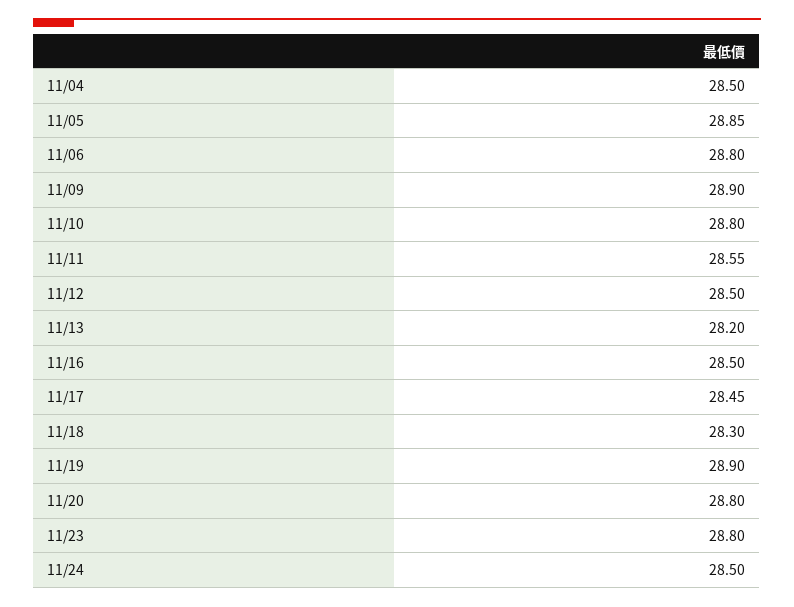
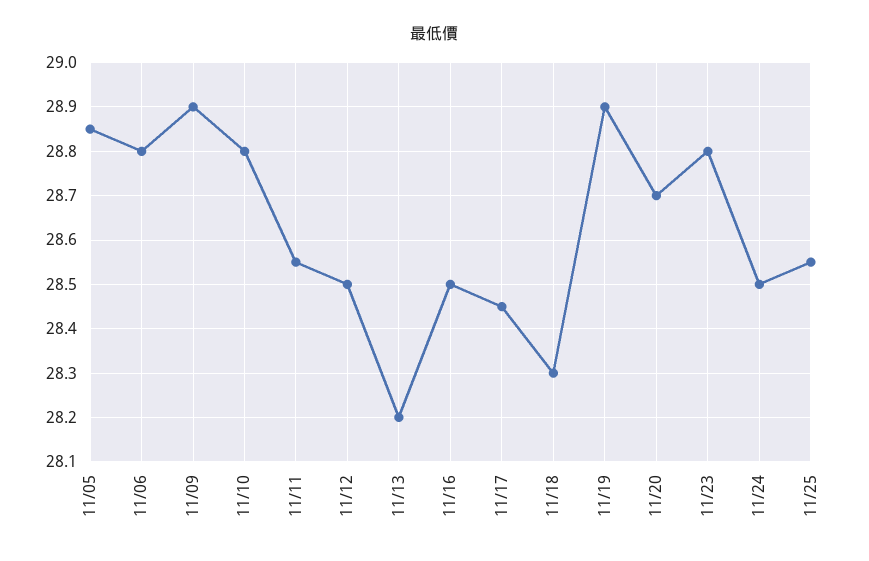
11/04: 28.5 -> none
11/20: 28.8 -> 28.7
11/25: none -> 28.55

